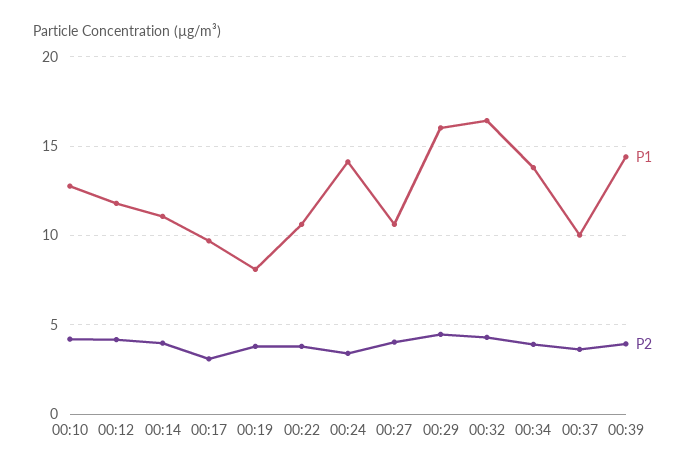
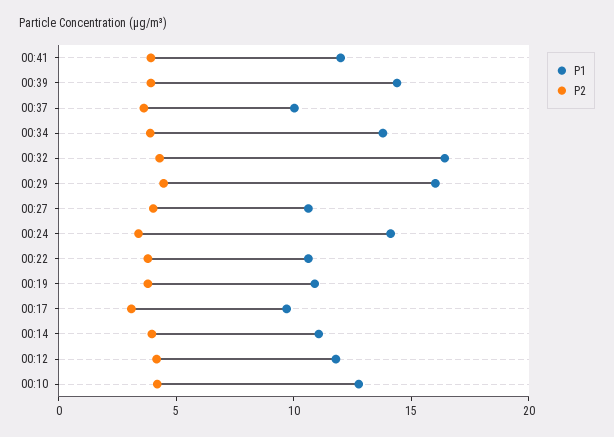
P1, 00:19: 8 -> 11
P1, 00:41: none -> 12
P2, 00:41: none -> 4

